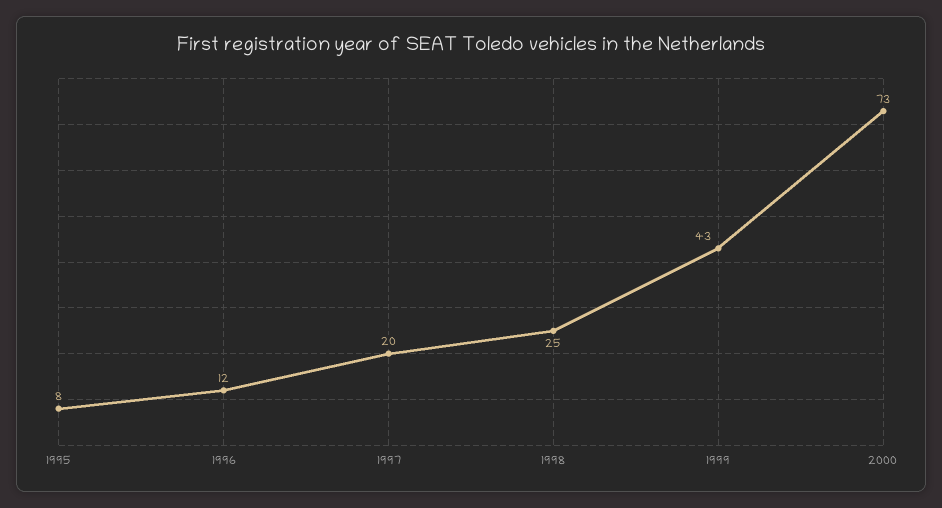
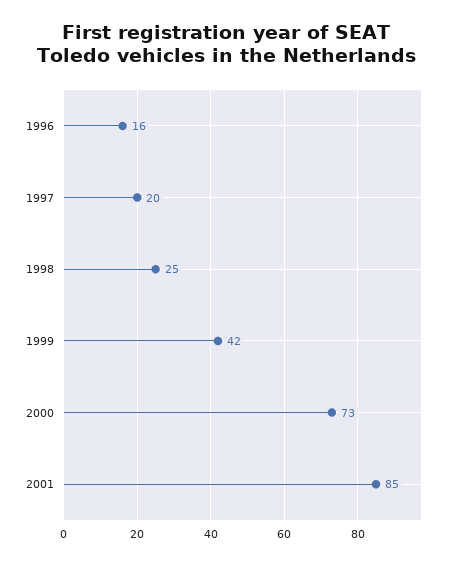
1995: 8 -> none
1996: 12 -> 16
1999: 43 -> 42
2001: none -> 85

